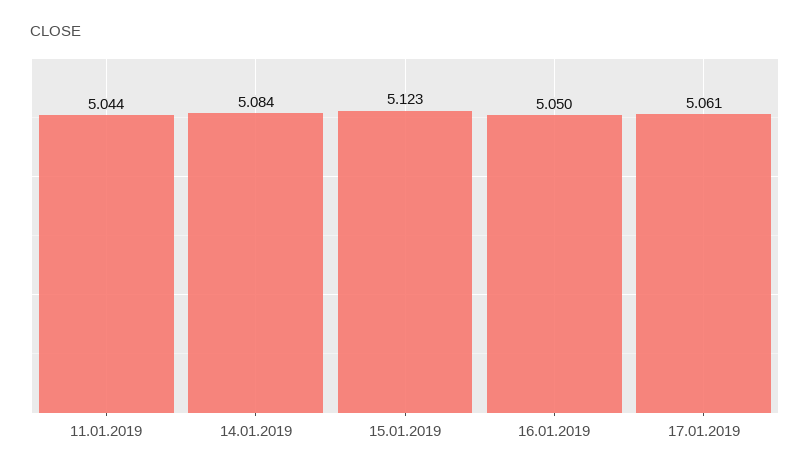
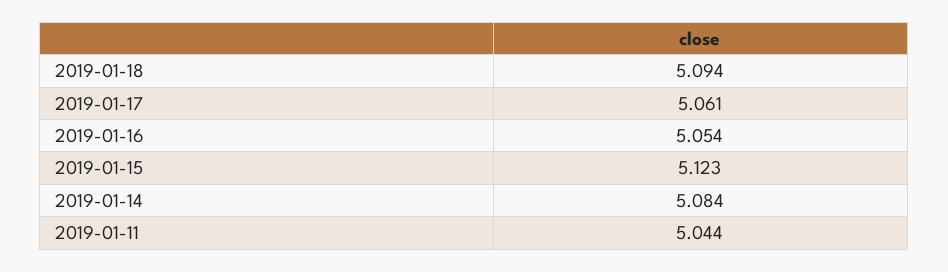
16.01.2019: 5.05 -> 5.054
2019-01-18: none -> 5.094

